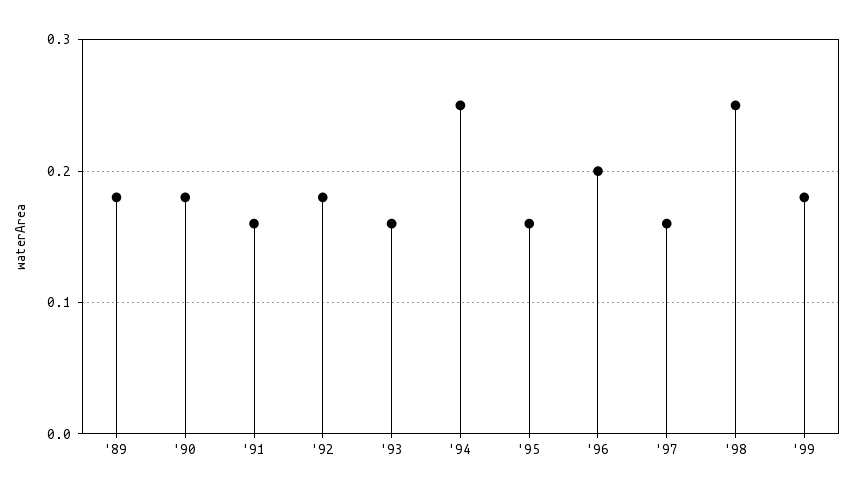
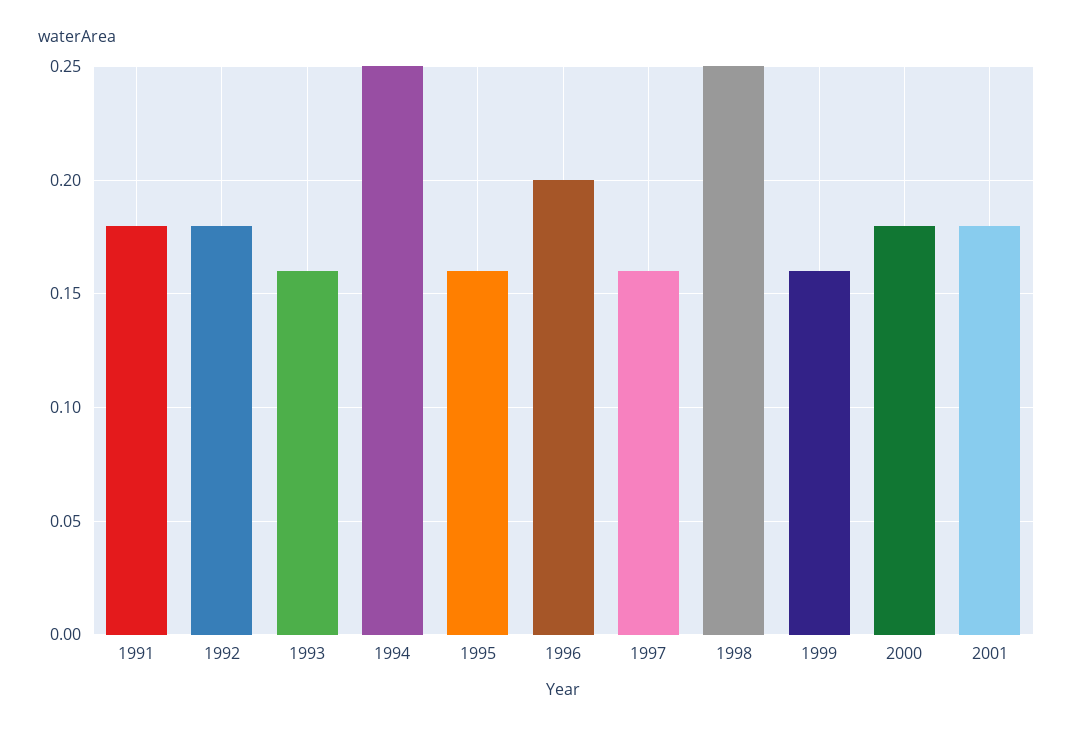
'89: 0.18 -> none
'90: 0.18 -> none
'91: 0.16 -> 0.18
'99: 0.18 -> 0.16
2000: none -> 0.18
2001: none -> 0.18

